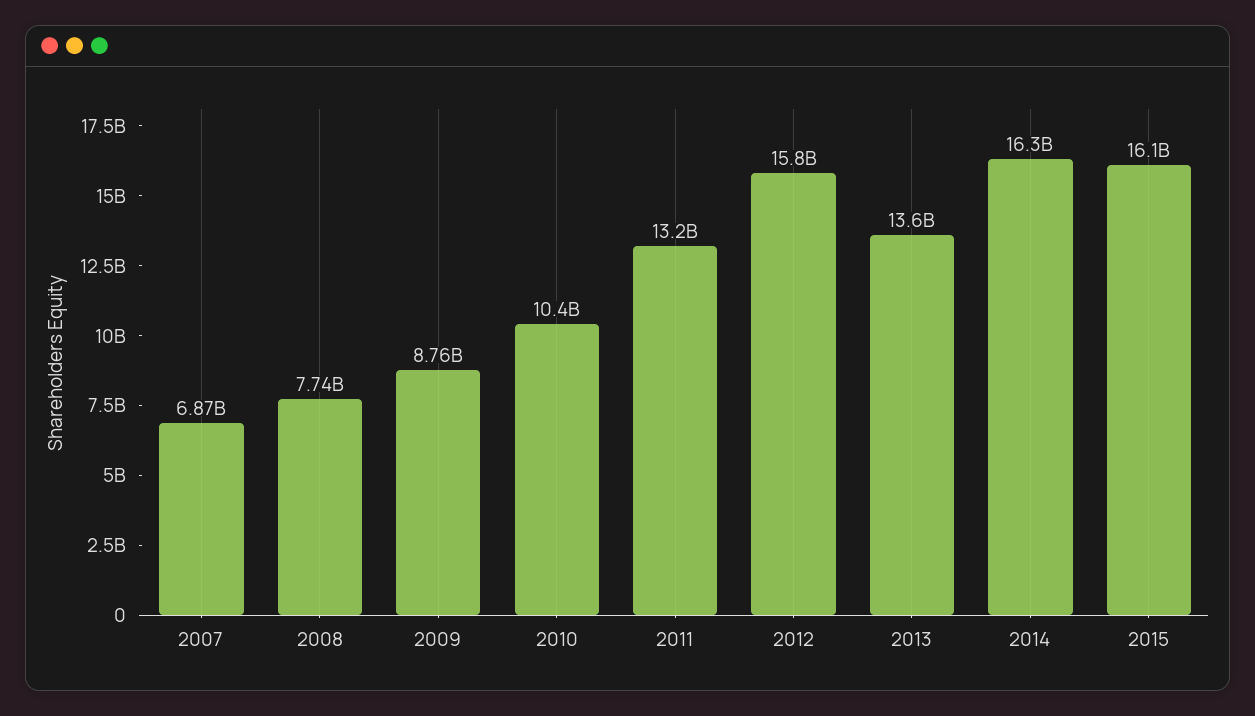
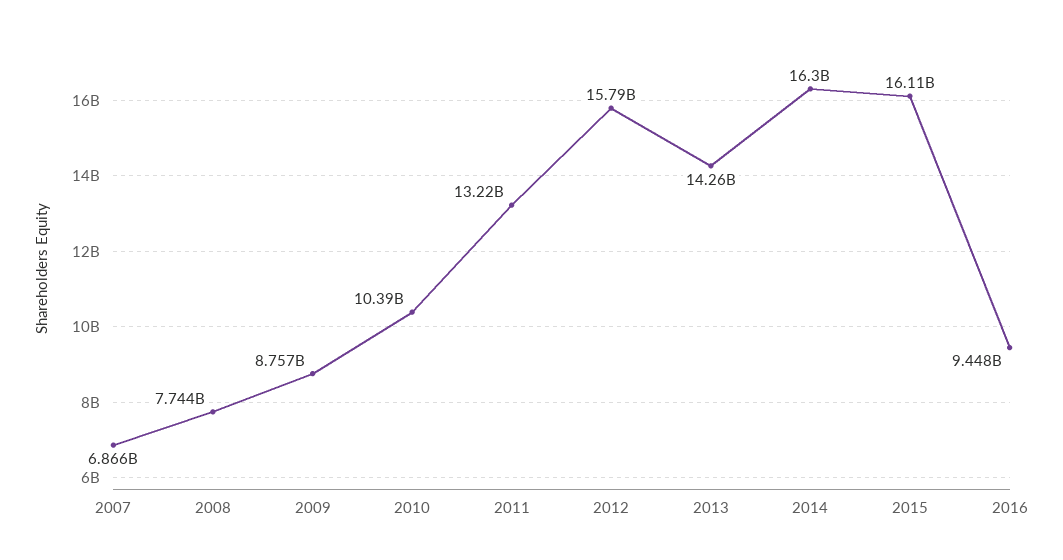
2013: 13600000000 -> 14260000000
2016: none -> 9448000000

